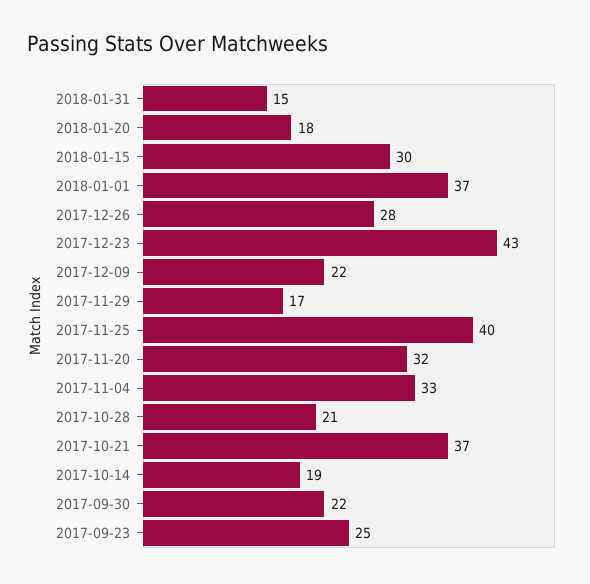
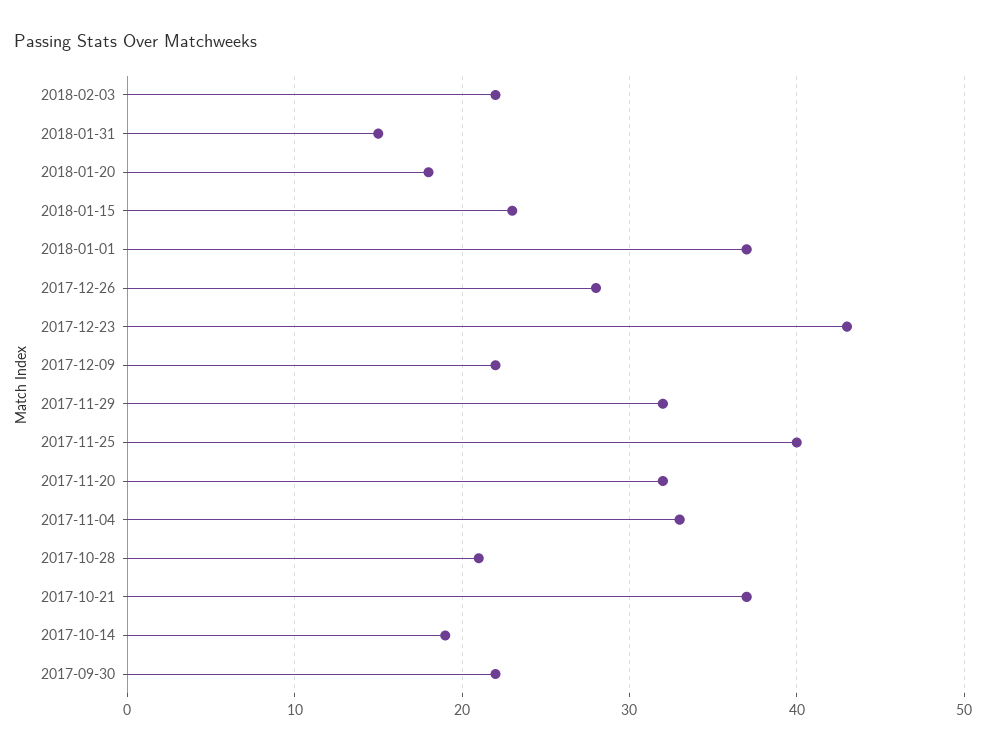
2018-01-15: 30 -> 23
2017-11-29: 17 -> 32
2017-09-23: 25 -> none
2018-02-03: none -> 22

